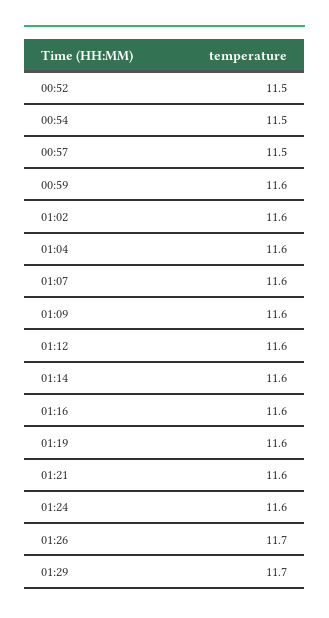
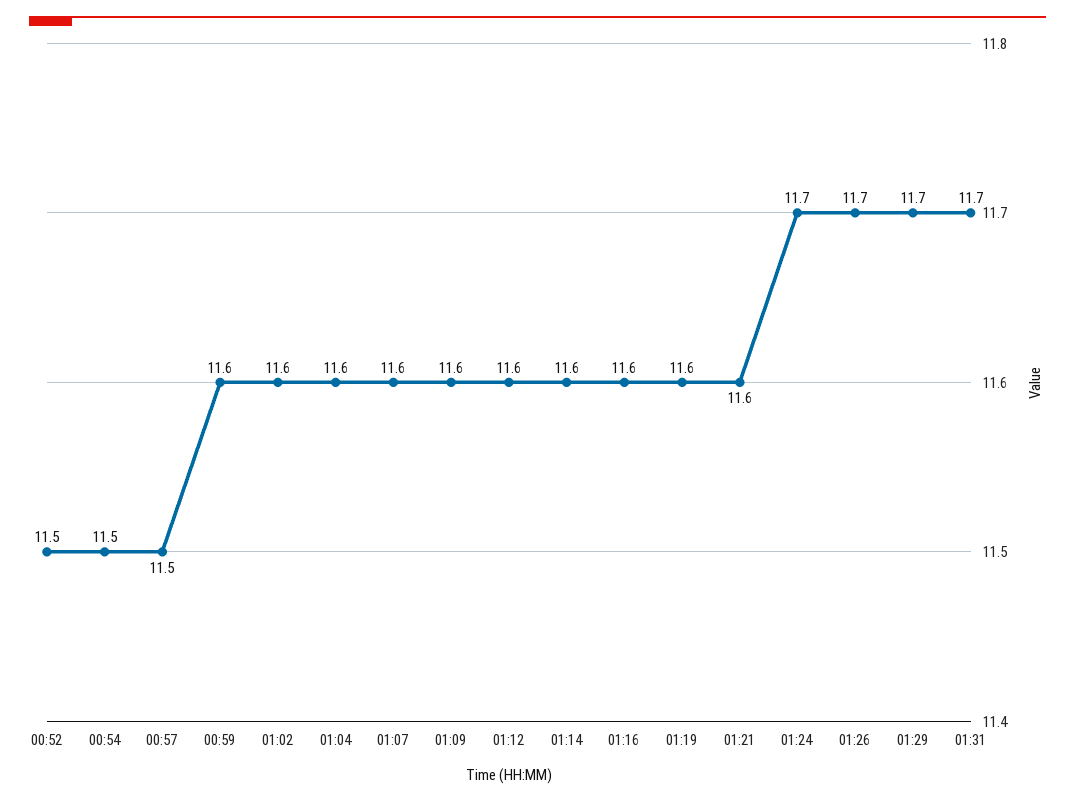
01:24: 11.6 -> 11.7
01:31: none -> 11.7

